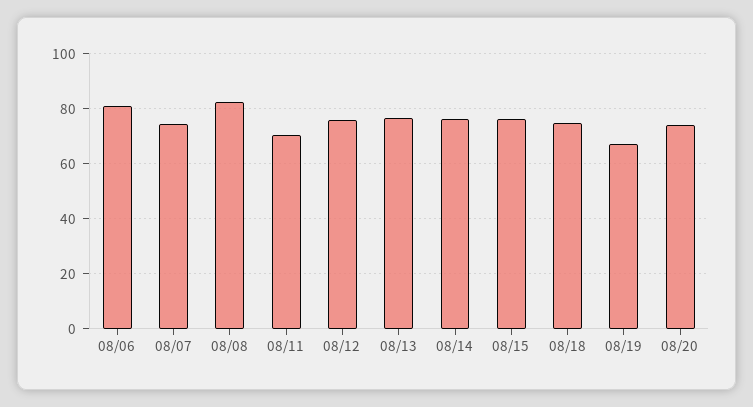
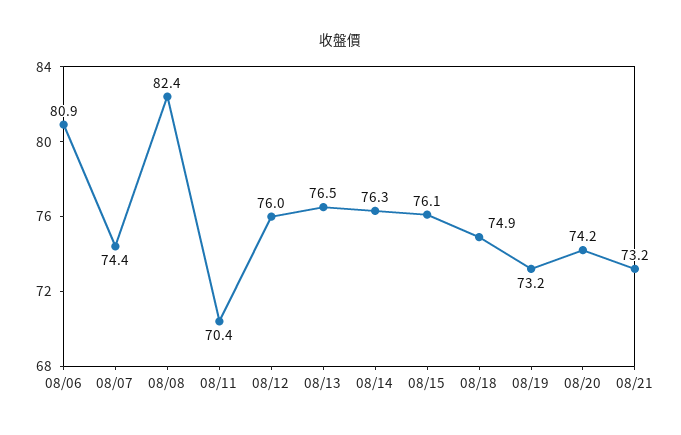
08/19: 67.5 -> 73.2
08/21: none -> 73.2

